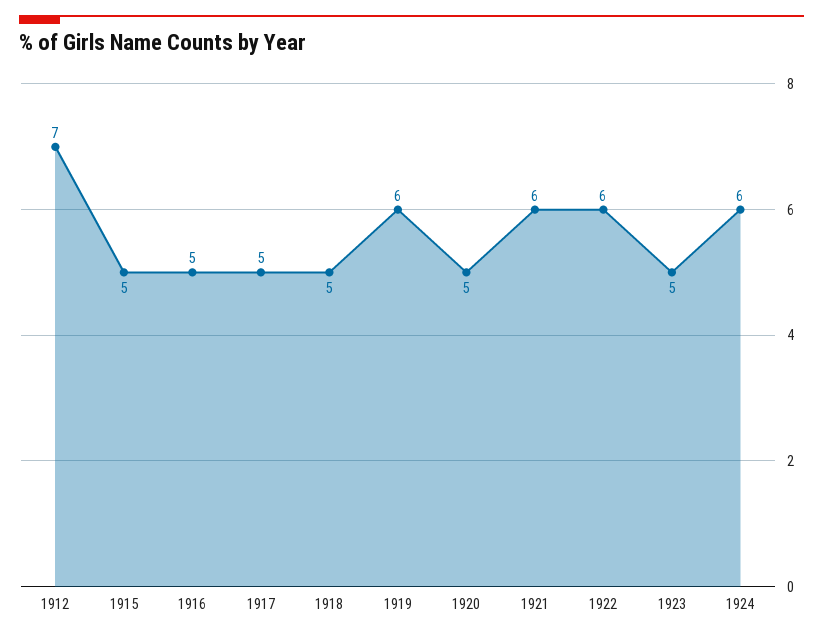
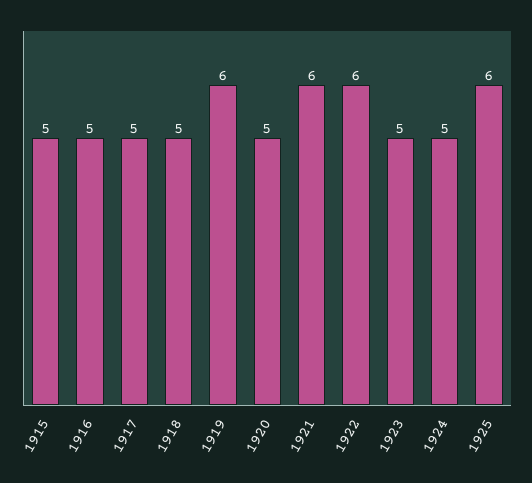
1912: 7 -> none
1924: 6 -> 5
1925: none -> 6

